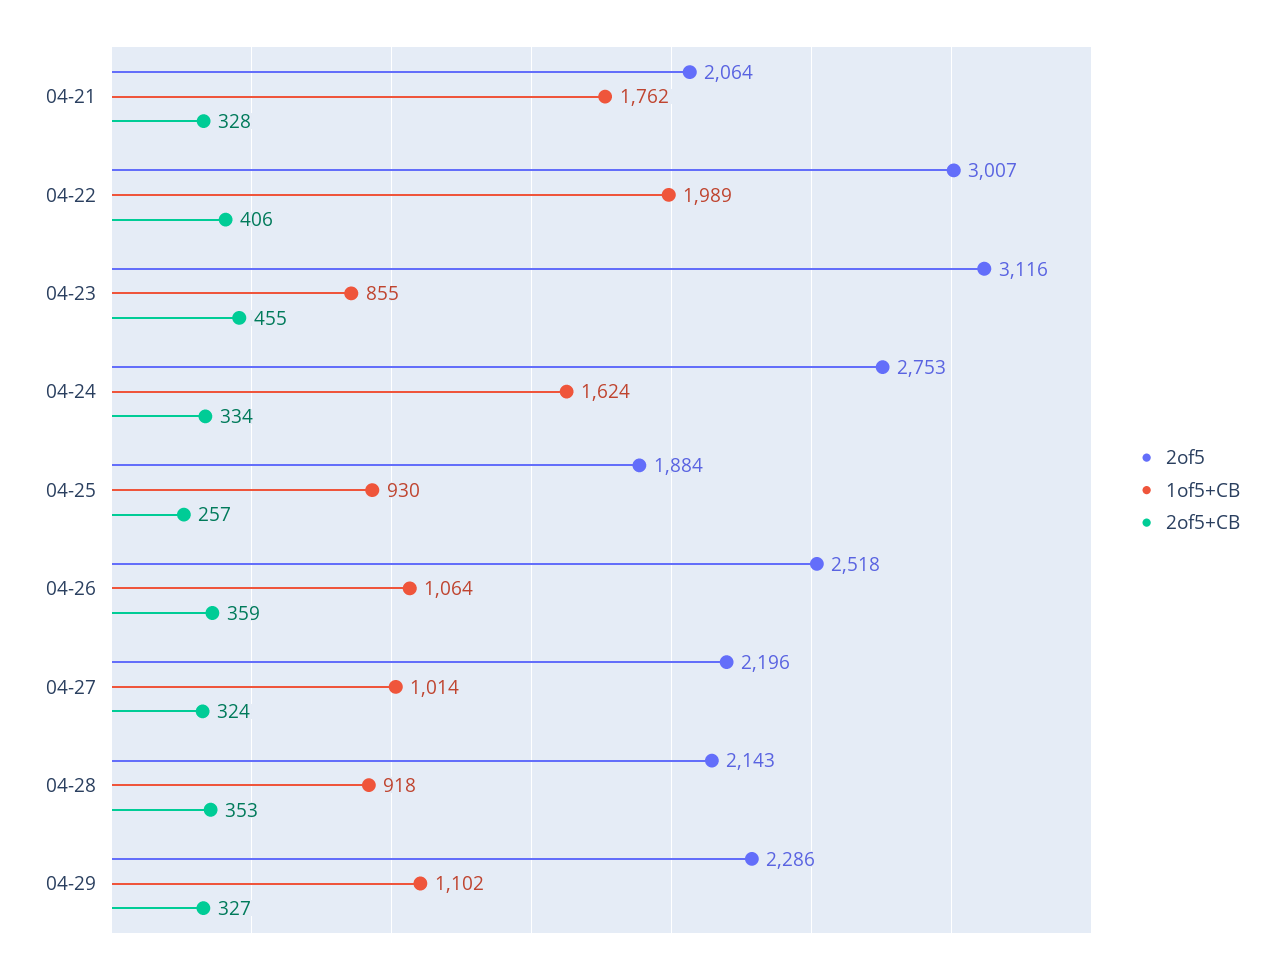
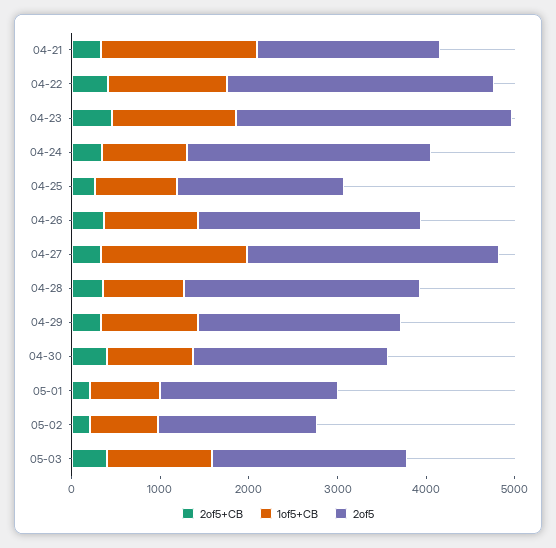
1of5+CB, 04-22: 1989 -> 1400
1of5+CB, 04-23: 855 -> 1400
1of5+CB, 04-24: 1624 -> 1000
2of5, 04-27: 2196 -> 2800
1of5+CB, 04-27: 1014 -> 1600
2of5, 04-28: 2143 -> 2600
2of5+CB, 04-30: none -> 400
1of5+CB, 04-30: none -> 1000
2of5, 04-30: none -> 2200
2of5+CB, 05-01: none -> 200
1of5+CB, 05-01: none -> 800
2of5, 05-01: none -> 2000
2of5+CB, 05-02: none -> 200
1of5+CB, 05-02: none -> 800
2of5, 05-02: none -> 1800
2of5+CB, 05-03: none -> 400
1of5+CB, 05-03: none -> 1200
2of5, 05-03: none -> 2200

